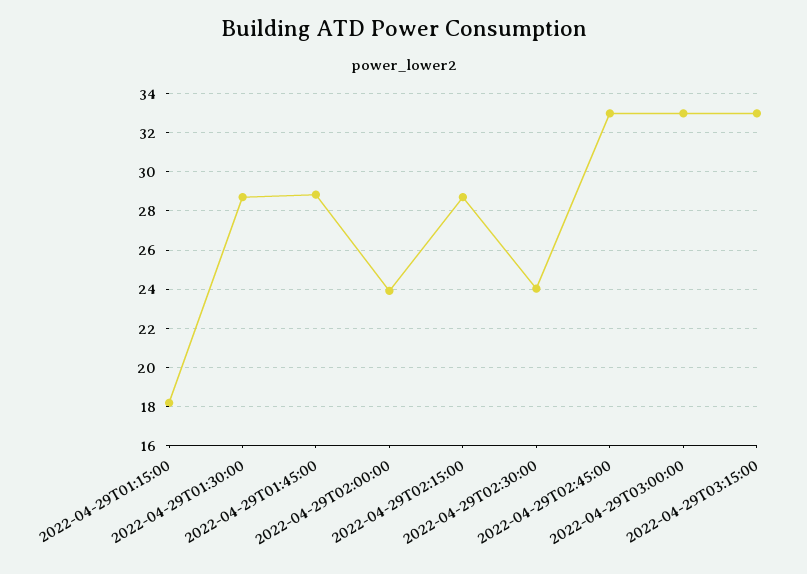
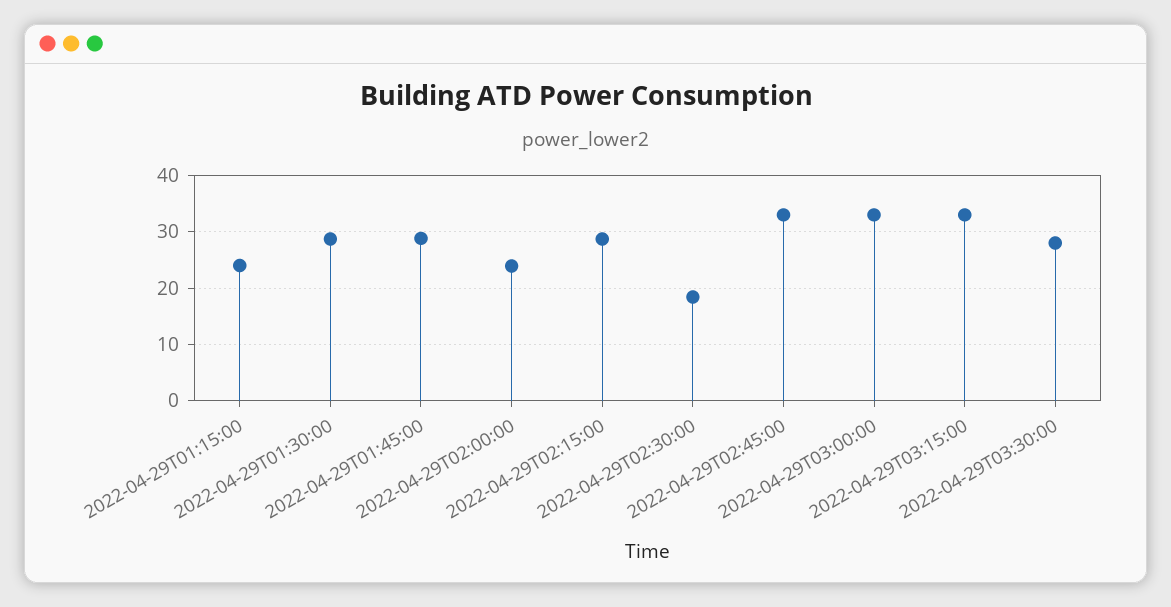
2022-04-29T01:15:00: 18 -> 24
2022-04-29T02:30:00: 24 -> 18
2022-04-29T03:30:00: none -> 28

